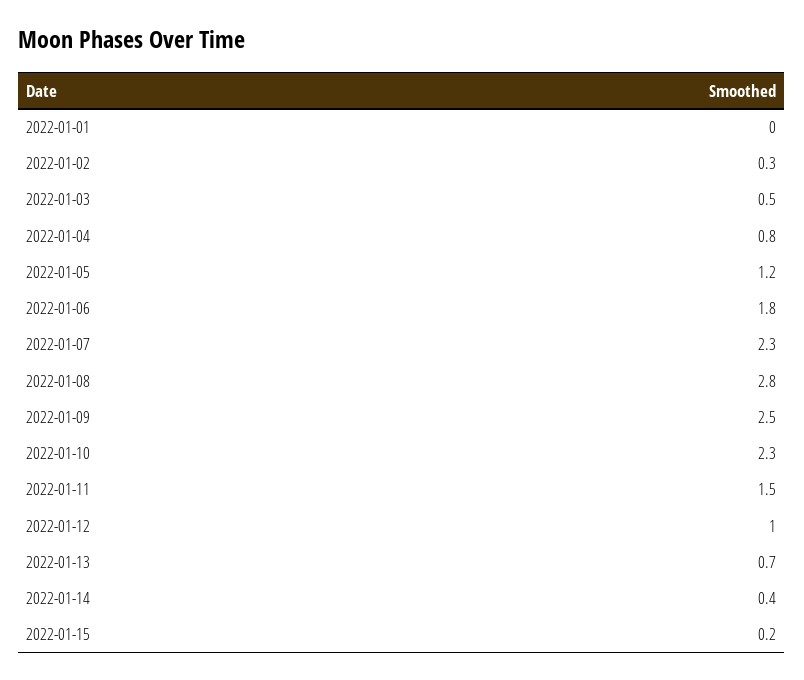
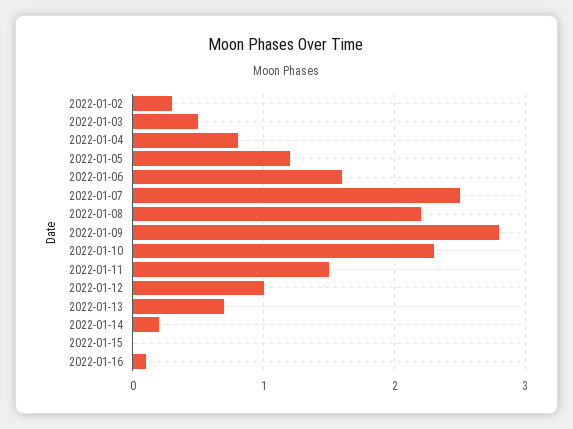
2022-01-01: 0 -> none
2022-01-06: 1.8 -> 1.6
2022-01-07: 2.3 -> 2.5
2022-01-08: 2.8 -> 2.2
2022-01-09: 2.5 -> 2.8
2022-01-14: 0.4 -> 0.2
2022-01-15: 0.2 -> 0
2022-01-16: none -> 0.1

